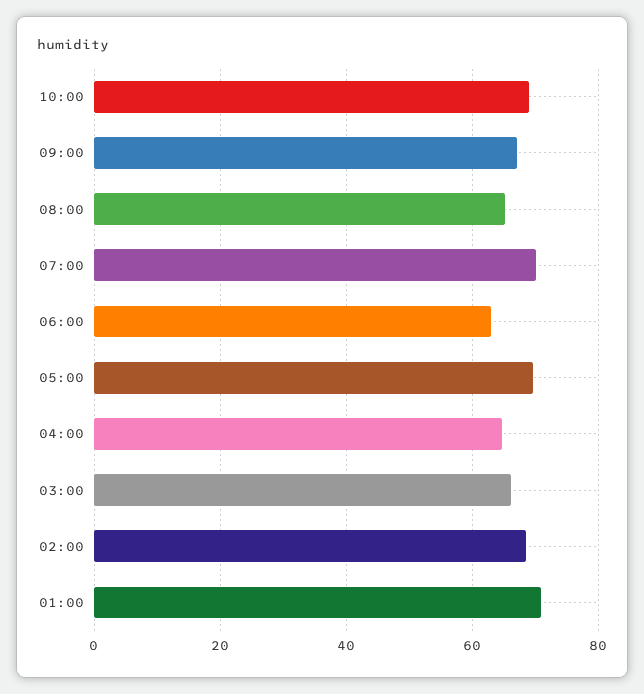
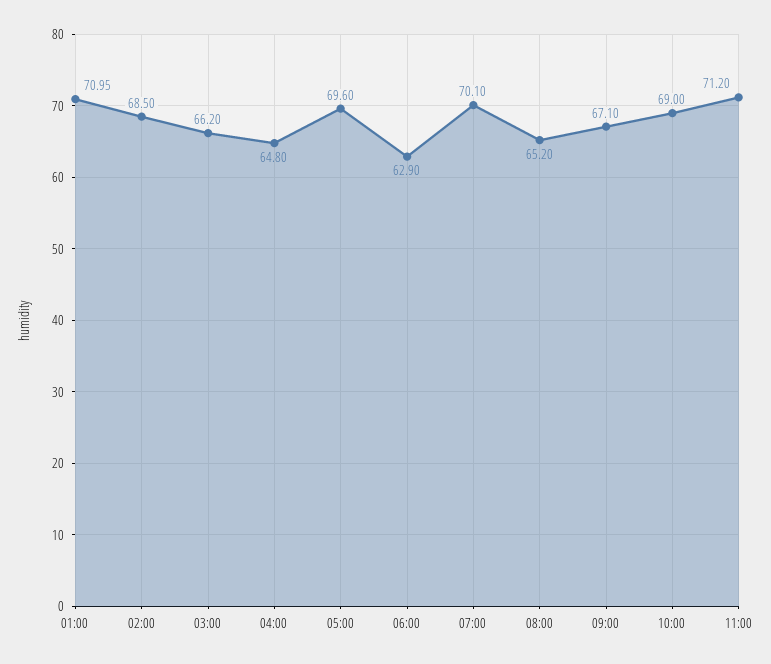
11:00: none -> 71.2

